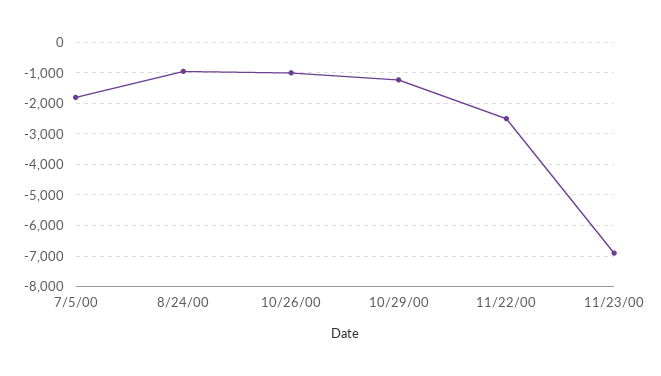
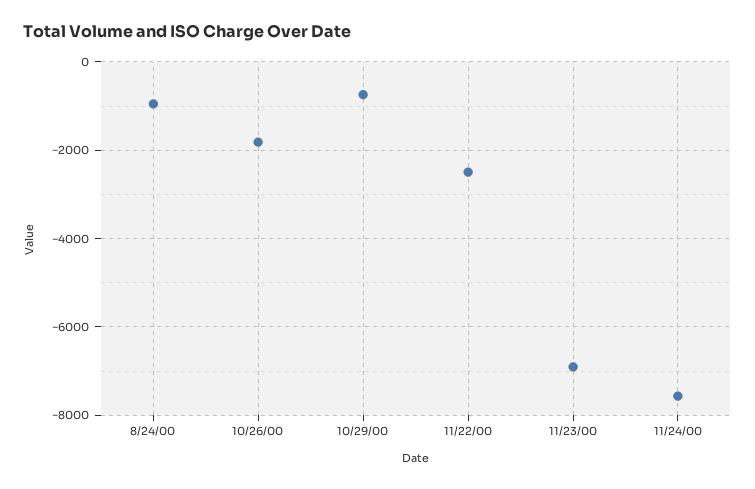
7/5/00: -1800 -> none
10/26/00: -1000 -> -1800
10/29/00: -1200 -> -800
11/24/00: none -> -7600

